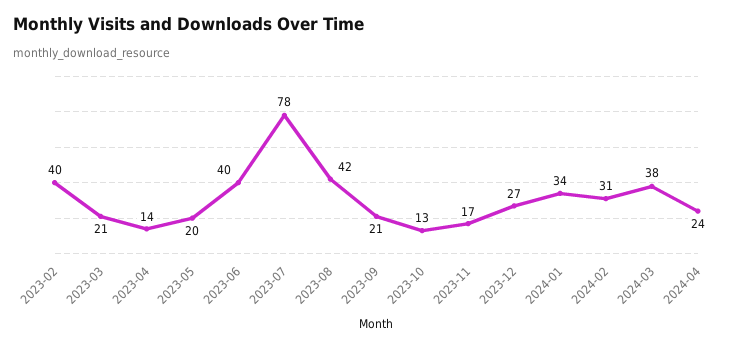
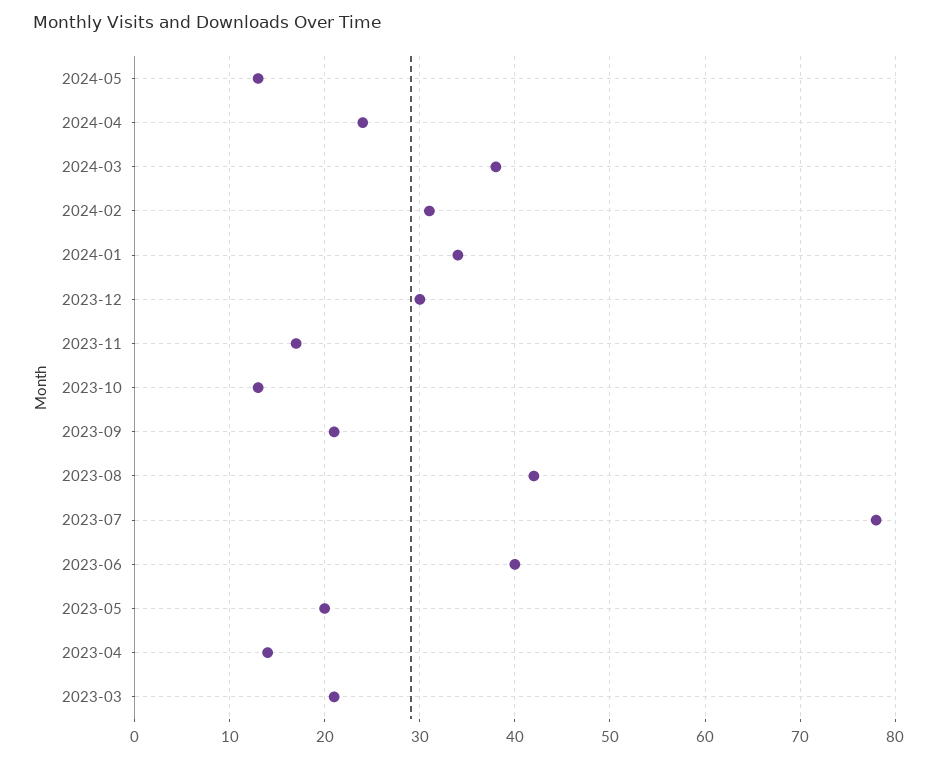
2023-02: 40 -> none
2023-12: 27 -> 30
2024-05: none -> 13

